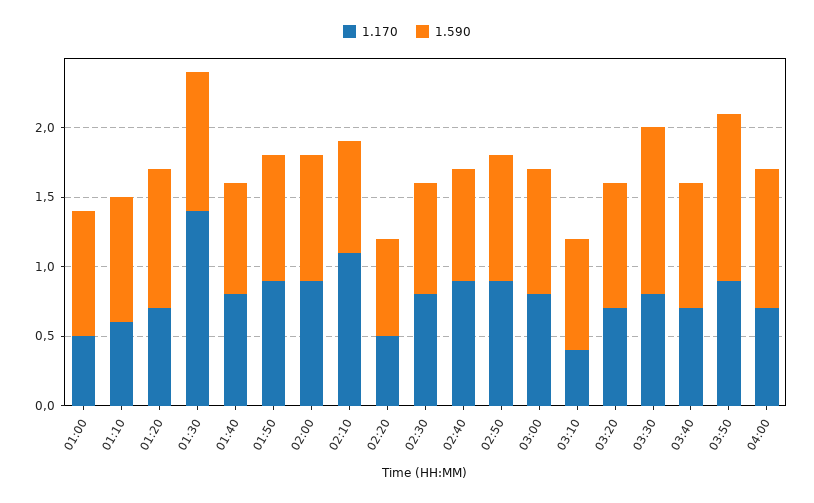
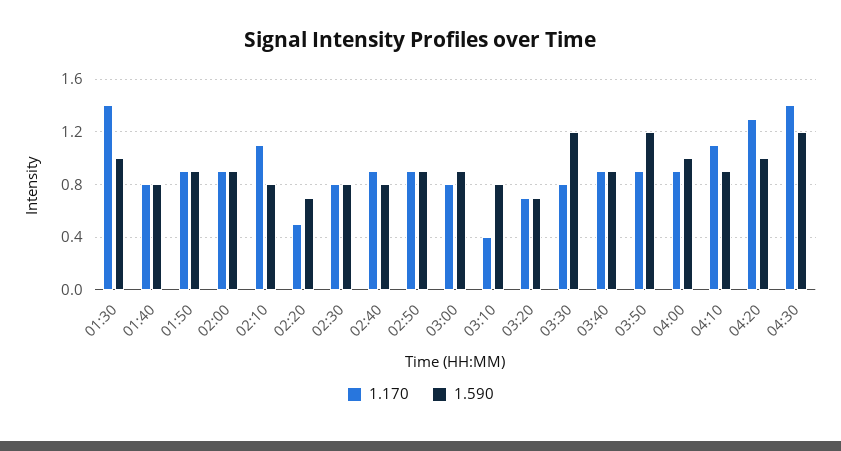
1.170, 01:00: 0.5 -> none
1.590, 01:00: 0.9 -> none
1.170, 01:10: 0.6 -> none
1.590, 01:10: 0.9 -> none
1.170, 01:20: 0.7 -> none
1.590, 01:20: 1 -> none
1.590, 03:20: 0.9 -> 0.7
1.170, 03:40: 0.7 -> 0.9
1.170, 04:00: 0.7 -> 0.9
1.170, 04:10: none -> 1.1
1.590, 04:10: none -> 0.9
1.170, 04:20: none -> 1.3
1.590, 04:20: none -> 1
1.170, 04:30: none -> 1.4
1.590, 04:30: none -> 1.2

